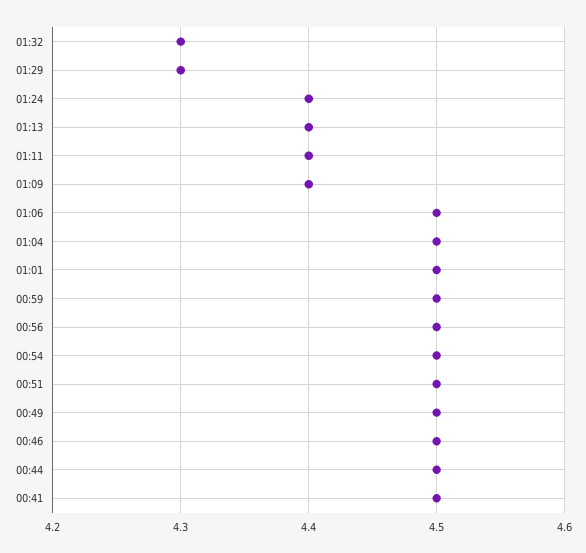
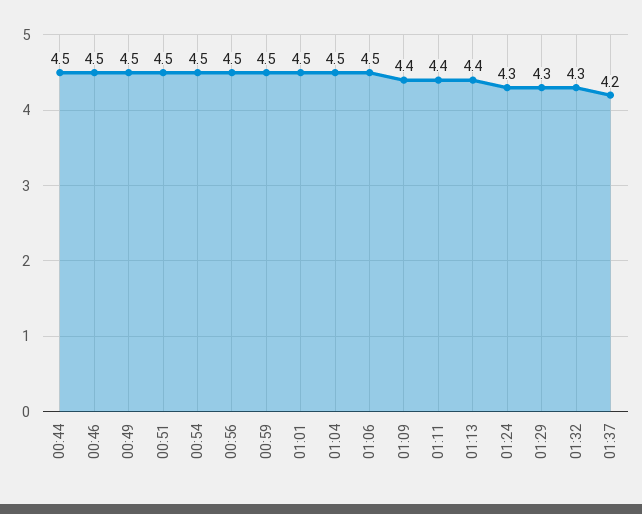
01:24: 4.4 -> 4.3
00:41: 4.5 -> none
01:37: none -> 4.2

